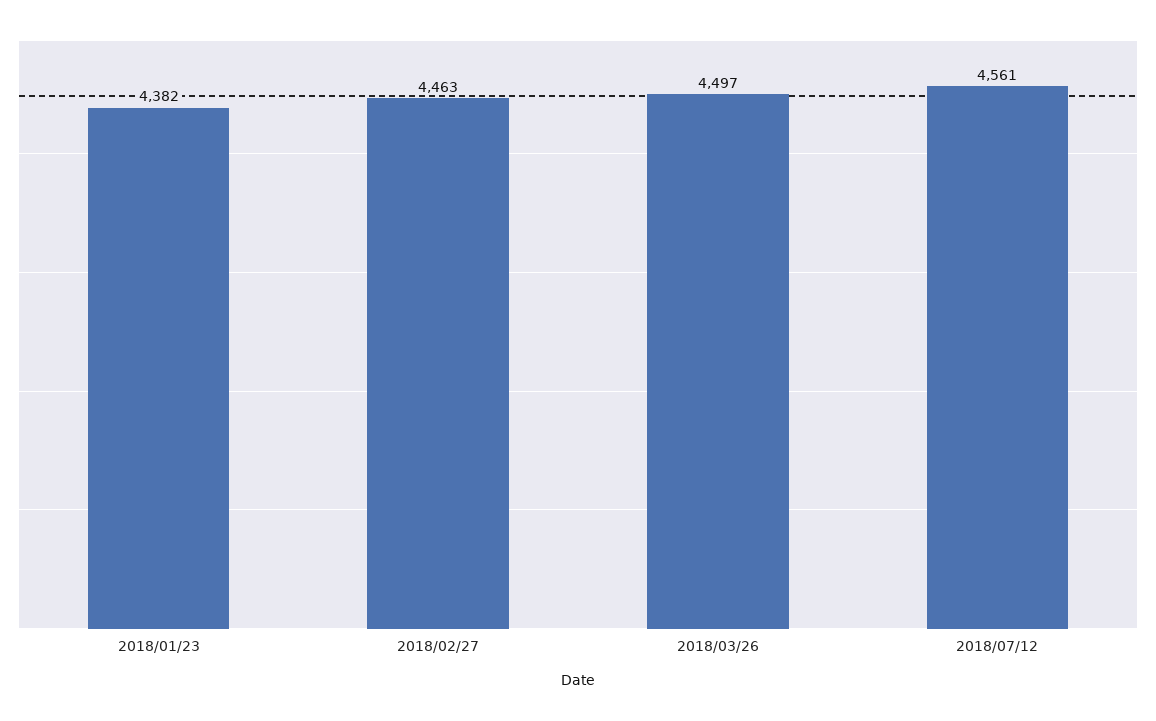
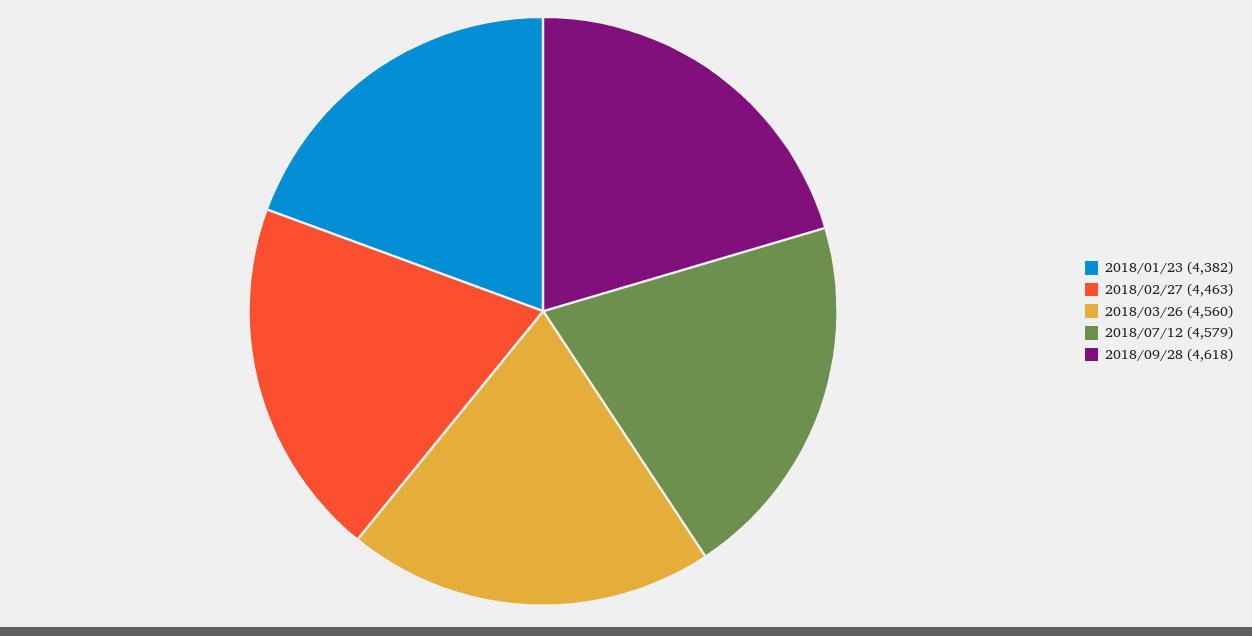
2018/03/26: 4497 -> 4560
2018/07/12: 4561 -> 4579
2018/09/28: none -> 4618

